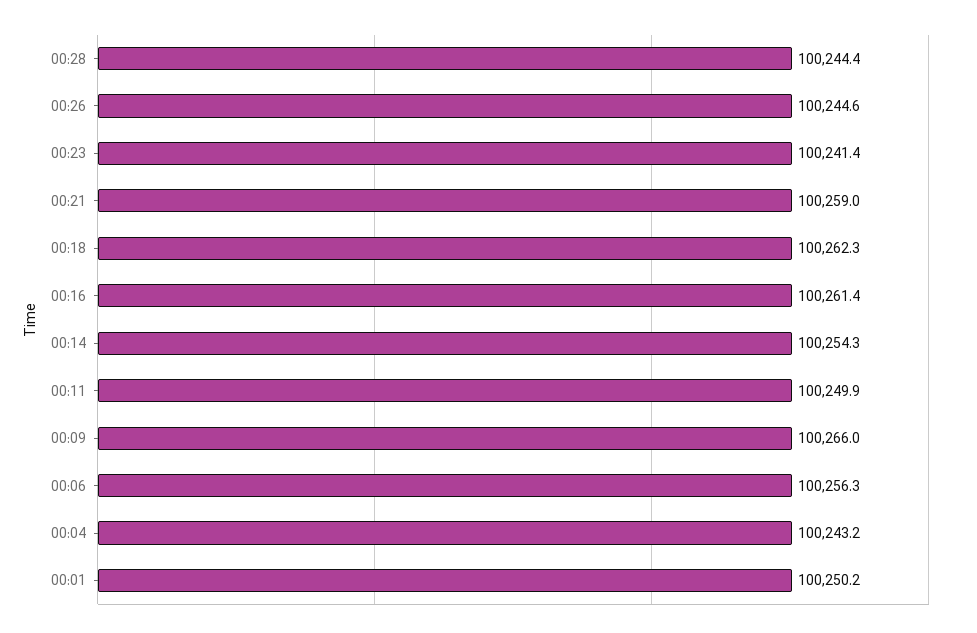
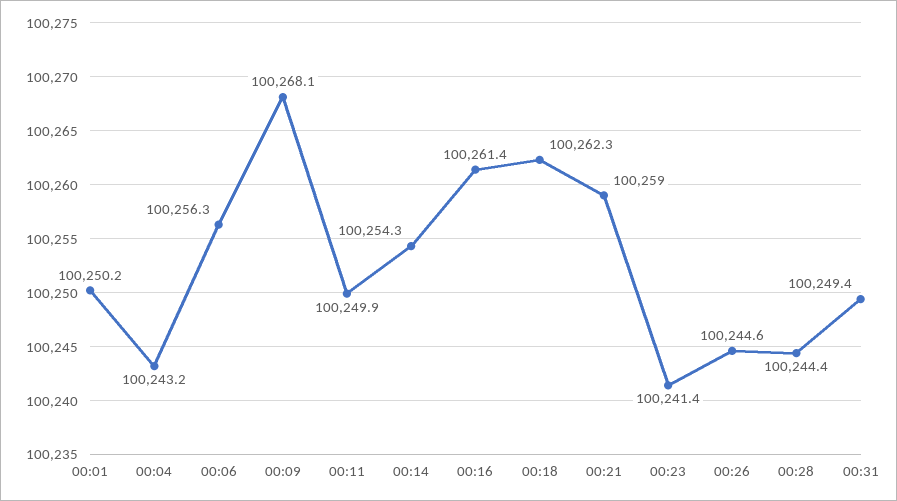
00:09: 100266 -> 100268.1
00:31: none -> 100249.4

